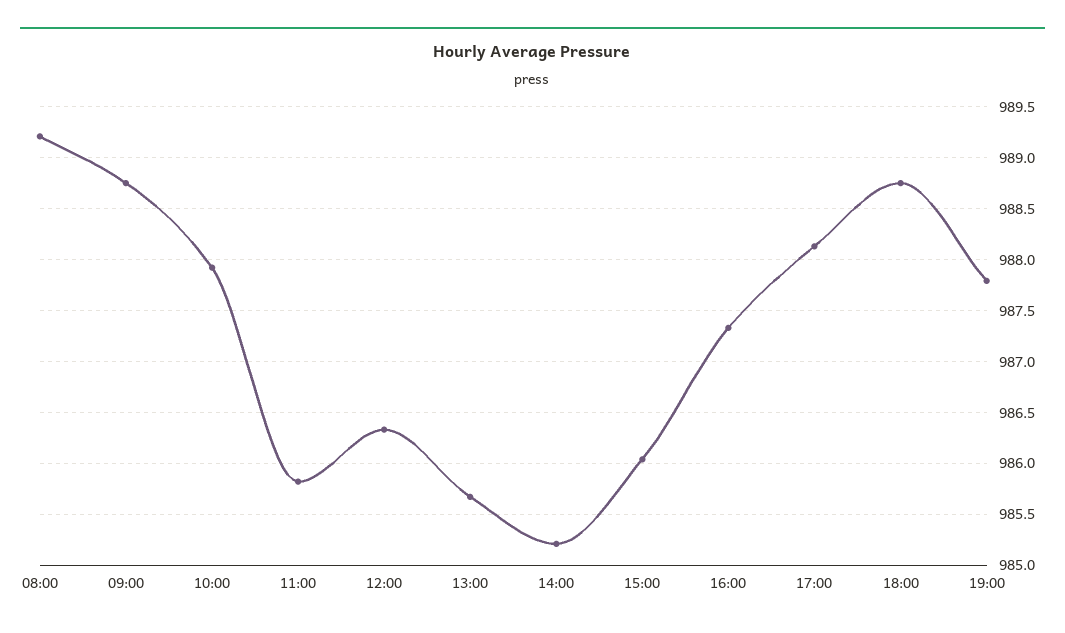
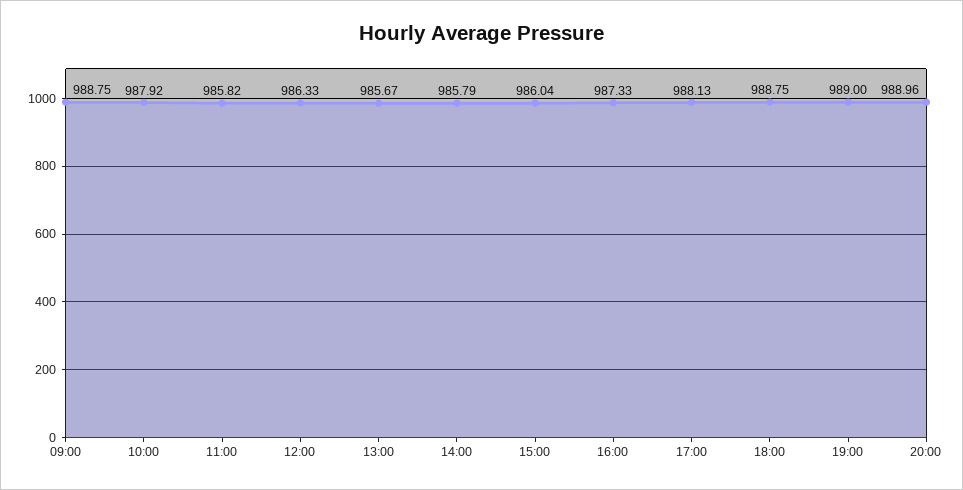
08:00: 989.2 -> none
14:00: 985.2 -> 985.79
19:00: 987.8 -> 989
20:00: none -> 988.96

